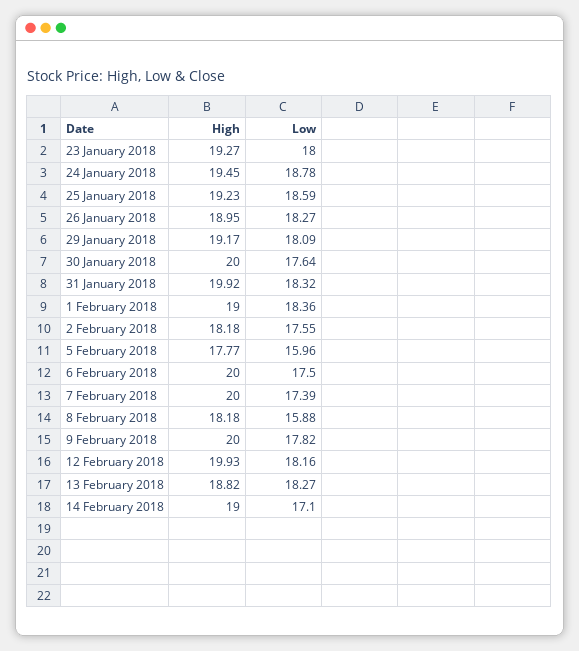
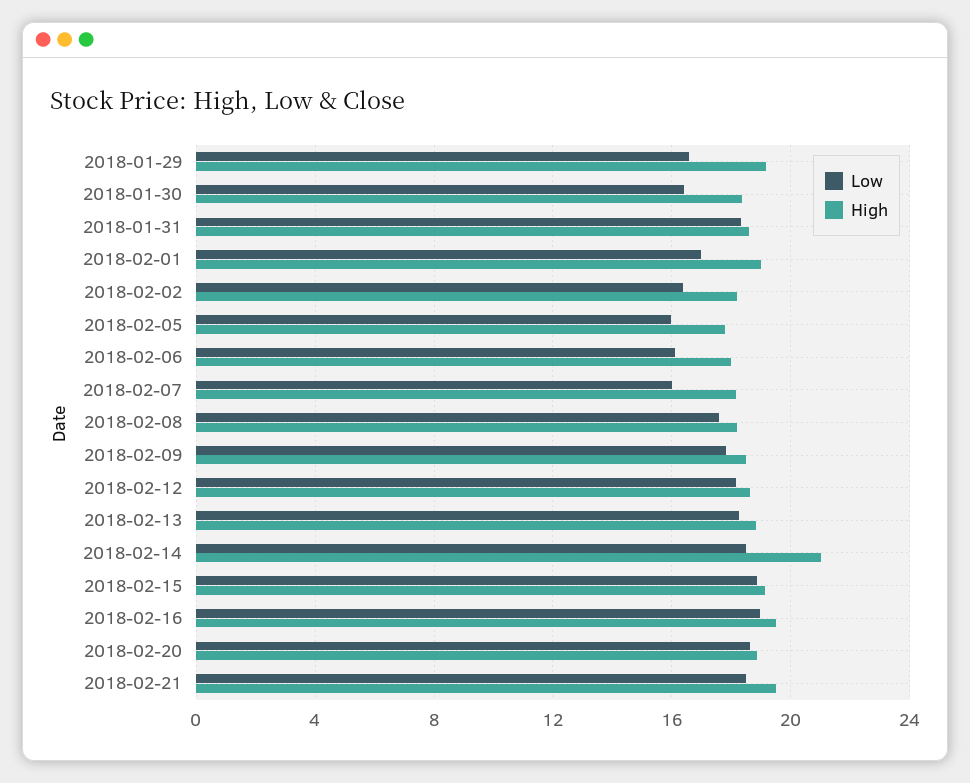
High, 23 January 2018: 19.27 -> none
Low, 23 January 2018: 18 -> none
High, 24 January 2018: 19.45 -> none
Low, 24 January 2018: 18.78 -> none
High, 25 January 2018: 19.23 -> none
Low, 25 January 2018: 18.59 -> none
High, 26 January 2018: 18.95 -> none
Low, 26 January 2018: 18.27 -> none
Low, 29 January 2018: 18.09 -> 16.5
High, 30 January 2018: 20 -> 18.5
Low, 30 January 2018: 17.64 -> 16.5
High, 31 January 2018: 19.92 -> 18.5
Low, 1 February 2018: 18.36 -> 17
Low, 2 February 2018: 17.55 -> 16.5
High, 6 February 2018: 20 -> 18
Low, 6 February 2018: 17.5 -> 16
High, 7 February 2018: 20 -> 18
Low, 7 February 2018: 17.39 -> 16
Low, 8 February 2018: 15.88 -> 17.5
High, 9 February 2018: 20 -> 18.5
High, 12 February 2018: 19.93 -> 18.5
High, 14 February 2018: 19 -> 21
Low, 14 February 2018: 17.1 -> 18.5
Low, 2018-02-15: none -> 19
High, 2018-02-15: none -> 19
Low, 2018-02-16: none -> 19
High, 2018-02-16: none -> 19.5
Low, 2018-02-20: none -> 18.5
High, 2018-02-20: none -> 19
Low, 2018-02-21: none -> 18.5
High, 2018-02-21: none -> 19.5

